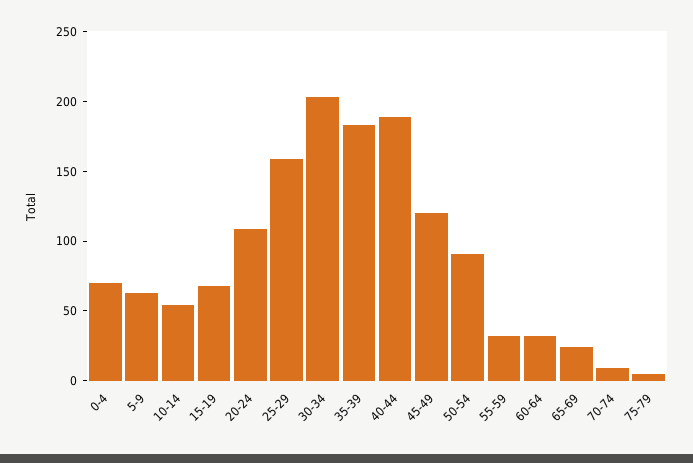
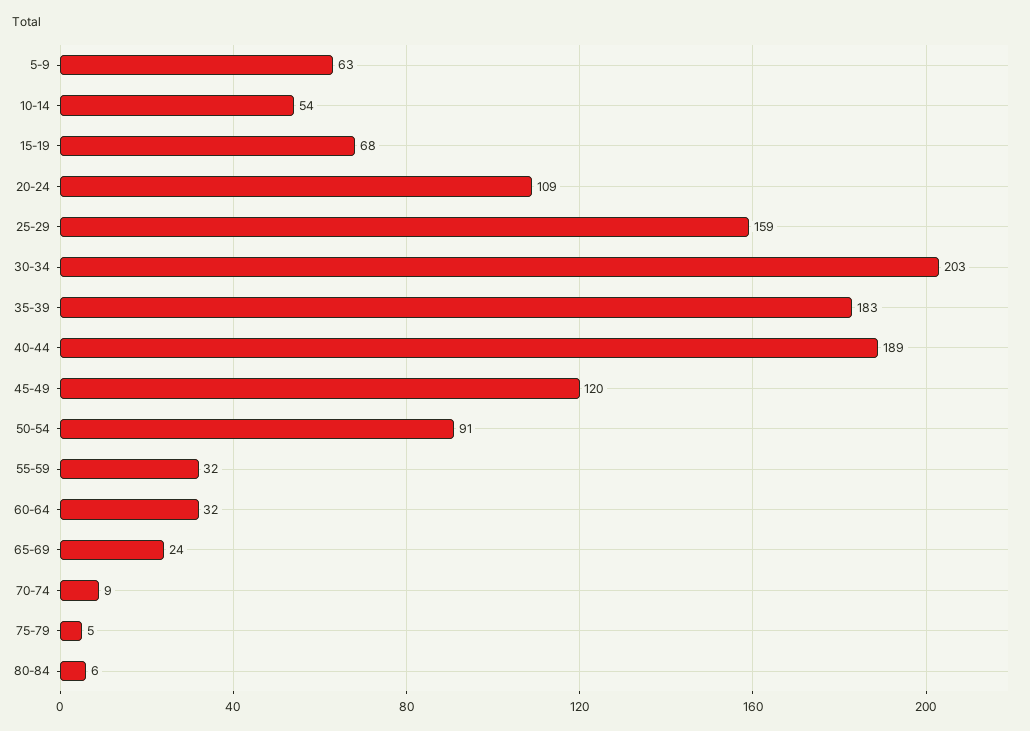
0-4: 70 -> none
80-84: none -> 6

